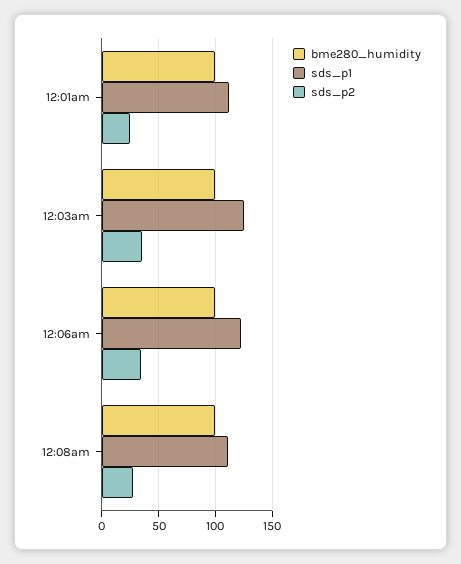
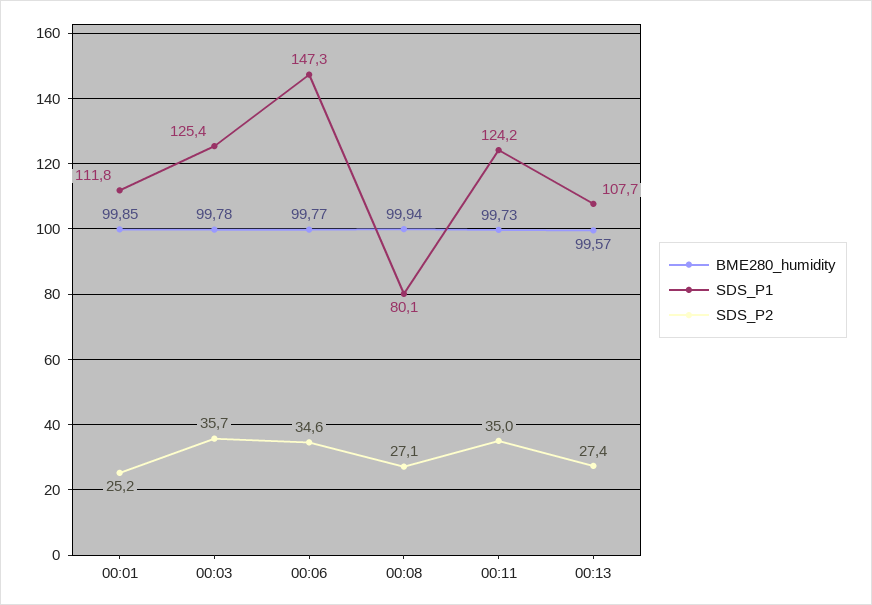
sds_p1, 12:06am: 120 -> 147.3
sds_p1, 12:08am: 110 -> 80.1
bme280_humidity, 00:11: none -> 99.73
sds_p1, 00:11: none -> 124.2
sds_p2, 00:11: none -> 35
bme280_humidity, 00:13: none -> 99.57
sds_p1, 00:13: none -> 107.7
sds_p2, 00:13: none -> 27.4

